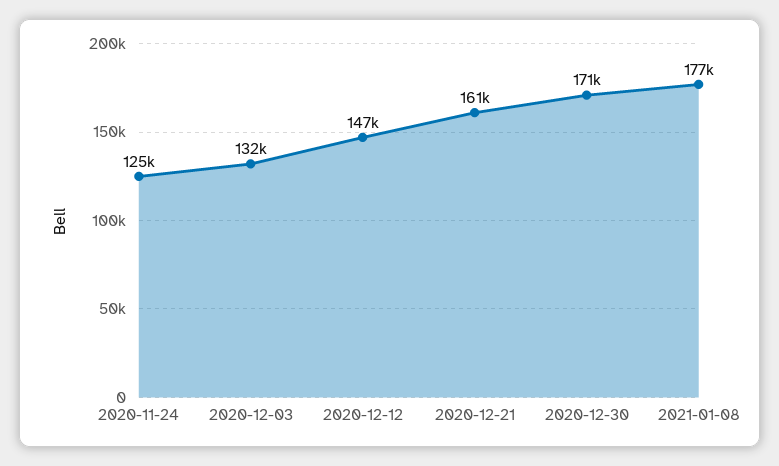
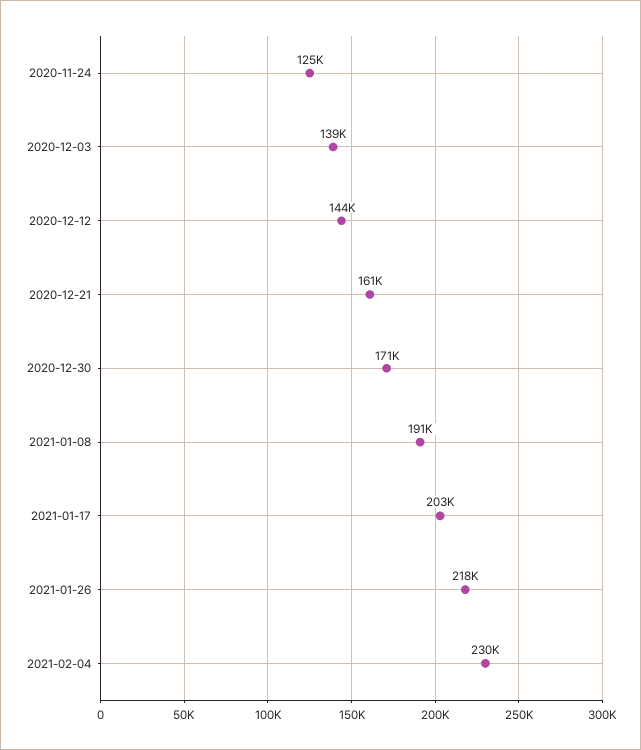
2020-12-03: 132000 -> 139000
2020-12-12: 147000 -> 144000
2021-01-08: 177000 -> 191000
2021-01-17: none -> 203000
2021-01-26: none -> 218000
2021-02-04: none -> 230000

